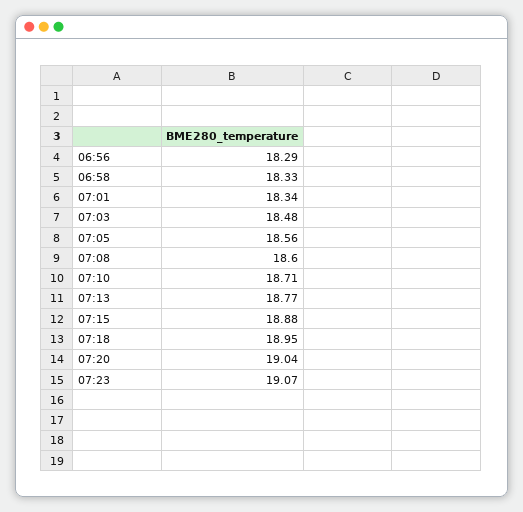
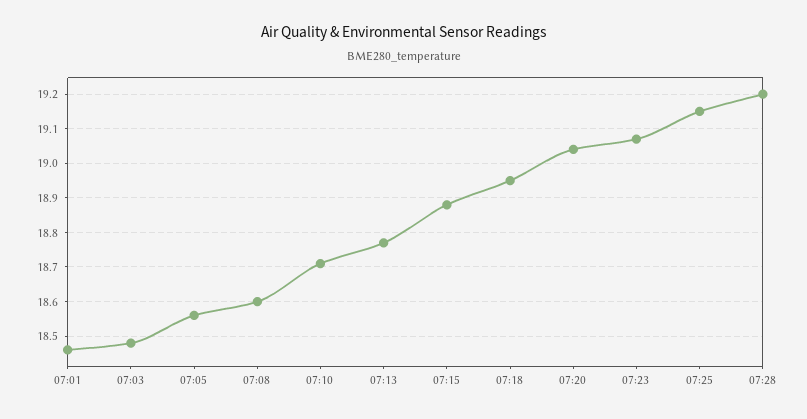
06:56: 18.29 -> none
06:58: 18.33 -> none
07:01: 18.34 -> 18.45
07:25: none -> 19.15
07:28: none -> 19.2

